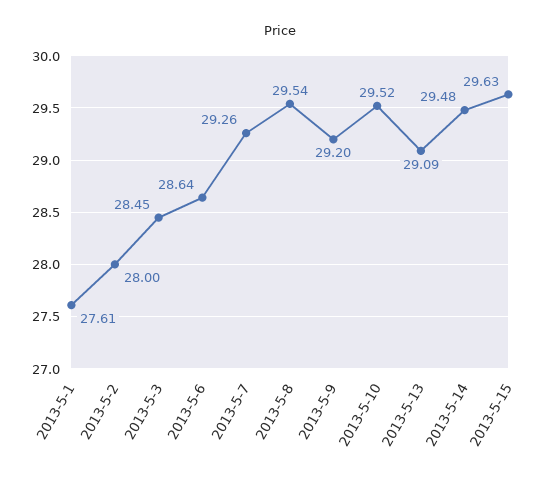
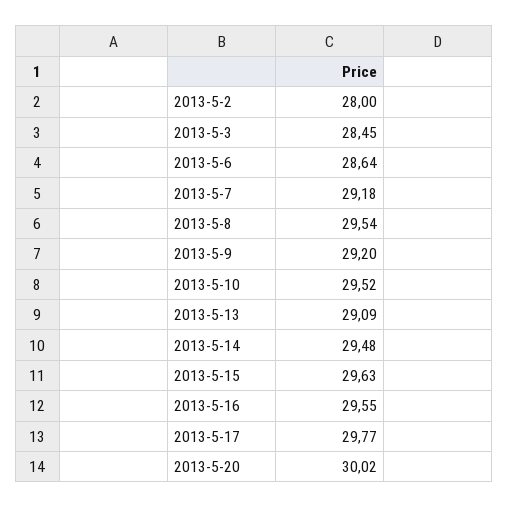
2013-5-1: 27.61 -> none
2013-5-7: 29.26 -> 29.18
2013-5-16: none -> 29.55
2013-5-17: none -> 29.77
2013-5-20: none -> 30.02

